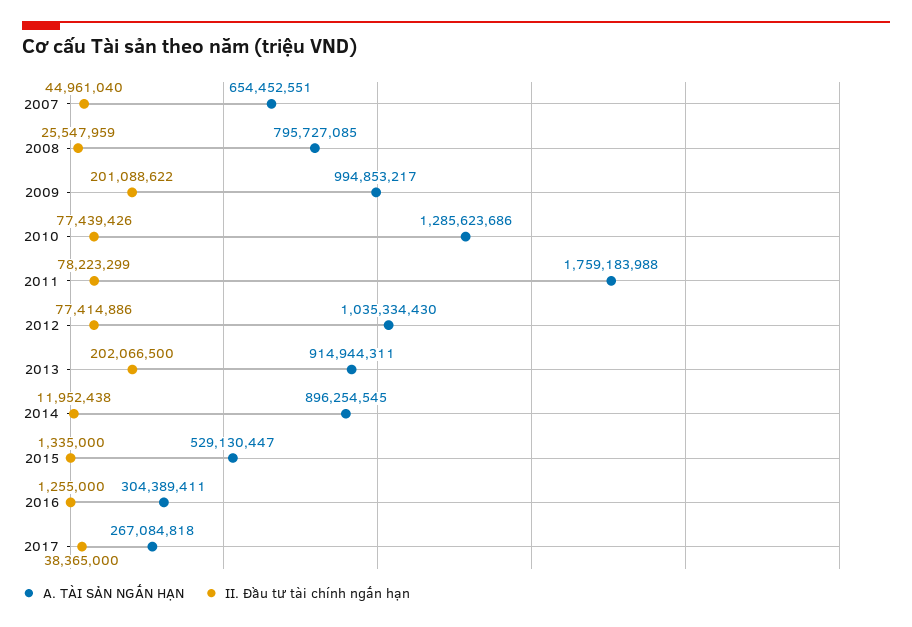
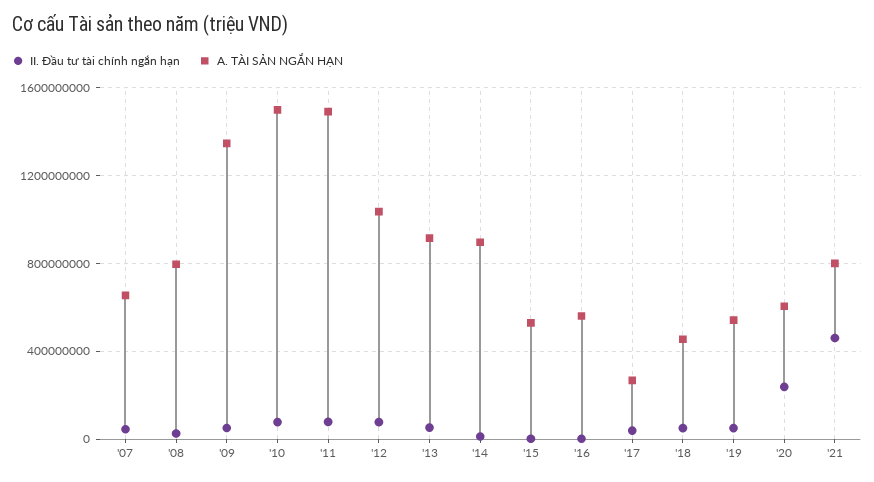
A. TÀI SẢN NGẮN HẠN, 2009: 994853217 -> 1350000000
II. Đầu tư tài chính ngắn hạn, 2009: 201088622 -> 50000000
A. TÀI SẢN NGẮN HẠN, 2010: 1285623686 -> 1500000000
A. TÀI SẢN NGẮN HẠN, 2011: 1759183988 -> 1500000000
II. Đầu tư tài chính ngắn hạn, 2013: 202066500 -> 50000000
A. TÀI SẢN NGẮN HẠN, 2016: 304389411 -> 550000000
II. Đầu tư tài chính ngắn hạn, '18: none -> 50000000
A. TÀI SẢN NGẮN HẠN, '18: none -> 450000000
II. Đầu tư tài chính ngắn hạn, '19: none -> 50000000
A. TÀI SẢN NGẮN HẠN, '19: none -> 550000000
II. Đầu tư tài chính ngắn hạn, '20: none -> 250000000
A. TÀI SẢN NGẮN HẠN, '20: none -> 600000000
II. Đầu tư tài chính ngắn hạn, '21: none -> 450000000
A. TÀI SẢN NGẮN HẠN, '21: none -> 800000000

